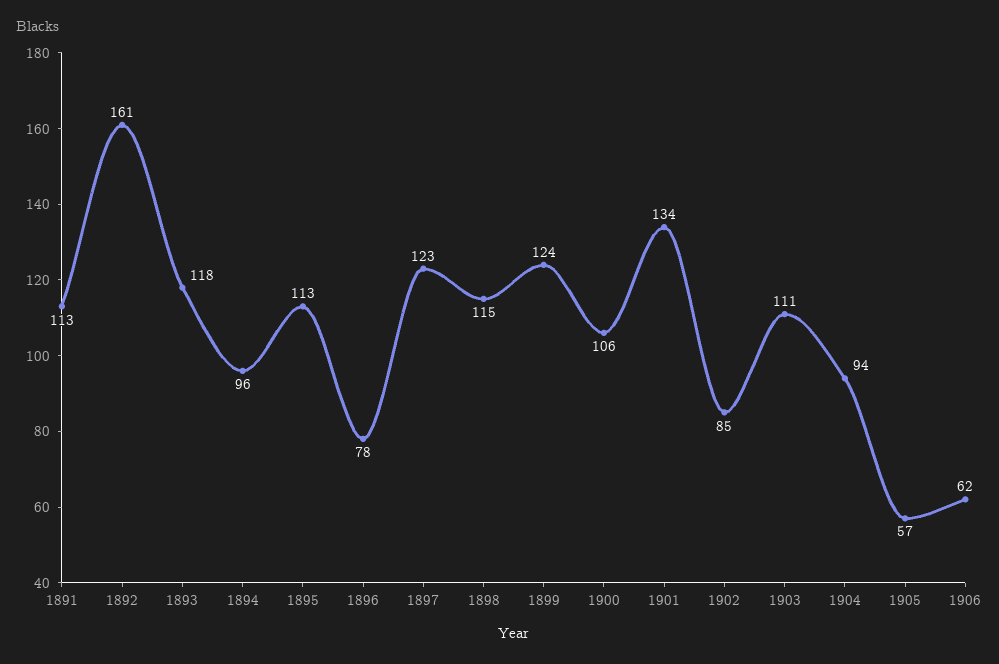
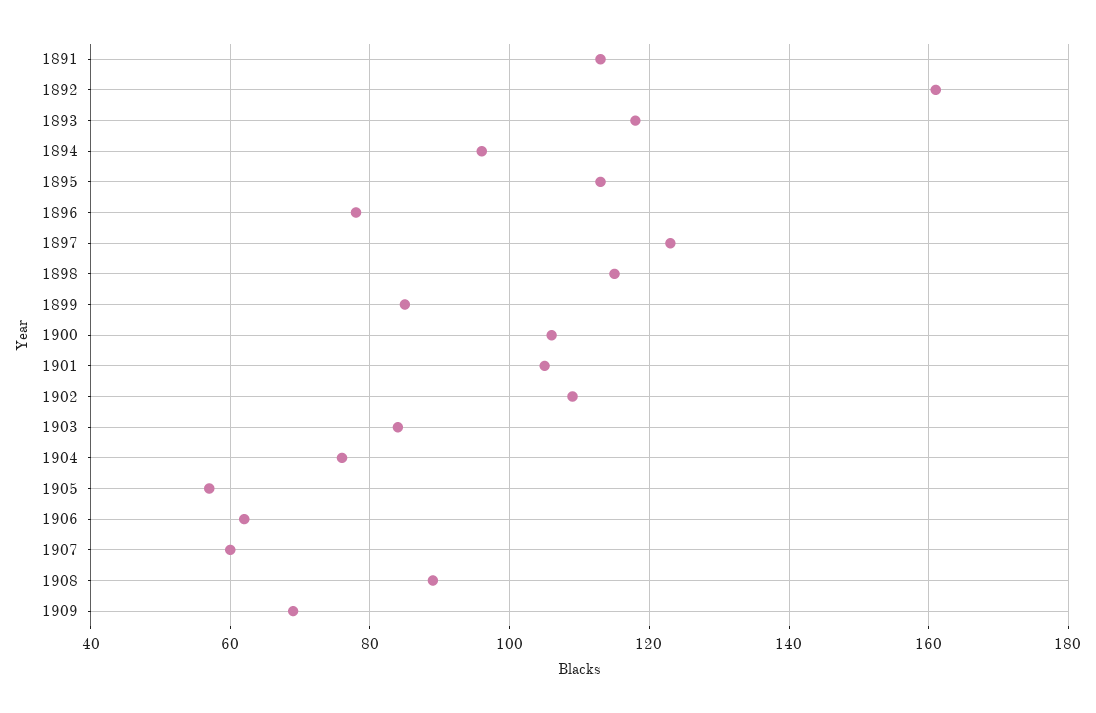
1899: 124 -> 85
1901: 134 -> 105
1902: 85 -> 110
1903: 111 -> 85
1904: 94 -> 75
1907: none -> 60
1908: none -> 90
1909: none -> 70

